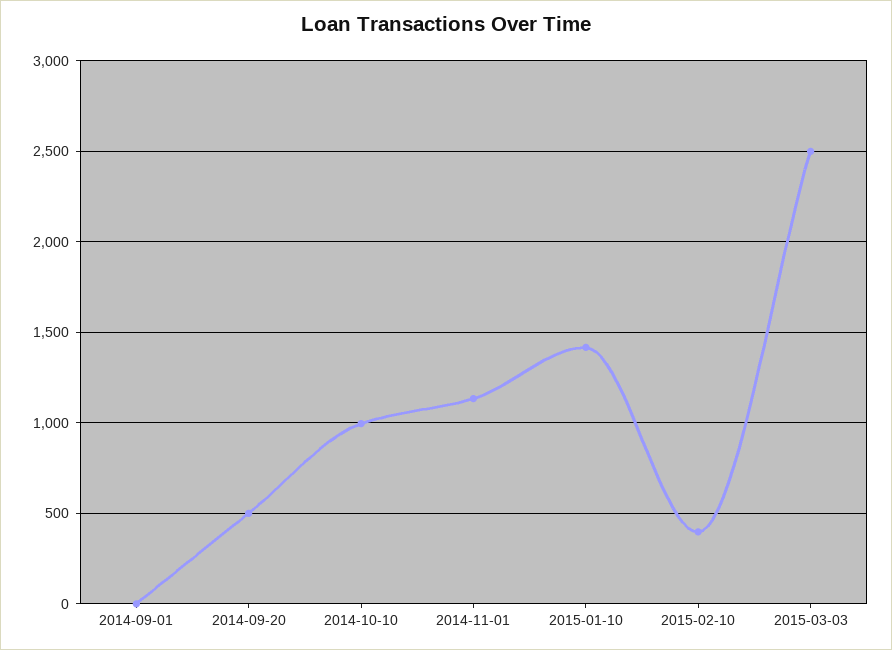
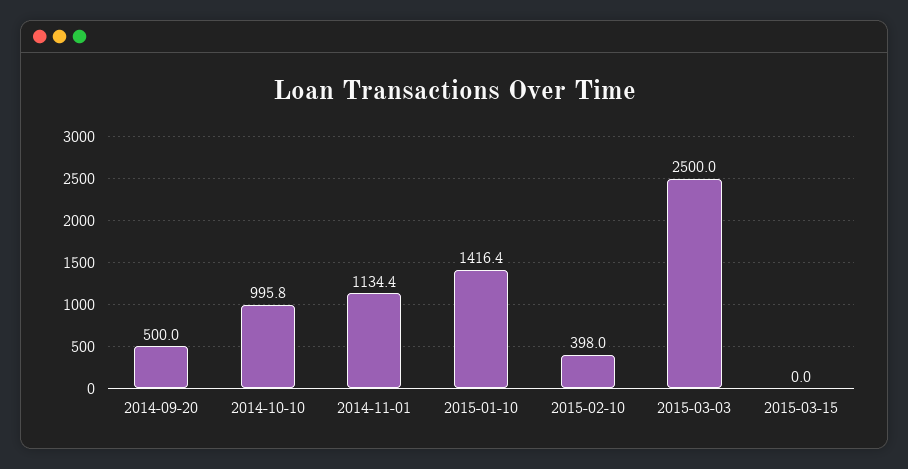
2014-09-01: 0 -> none
2015-03-15: none -> 0

